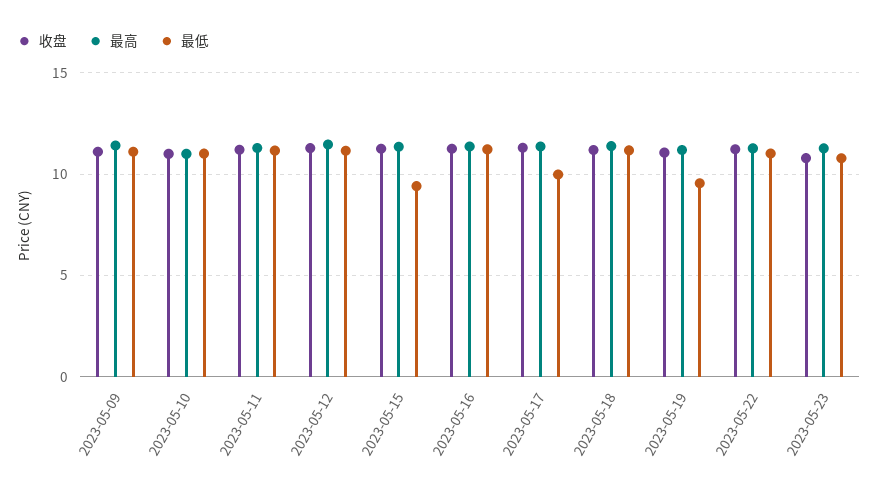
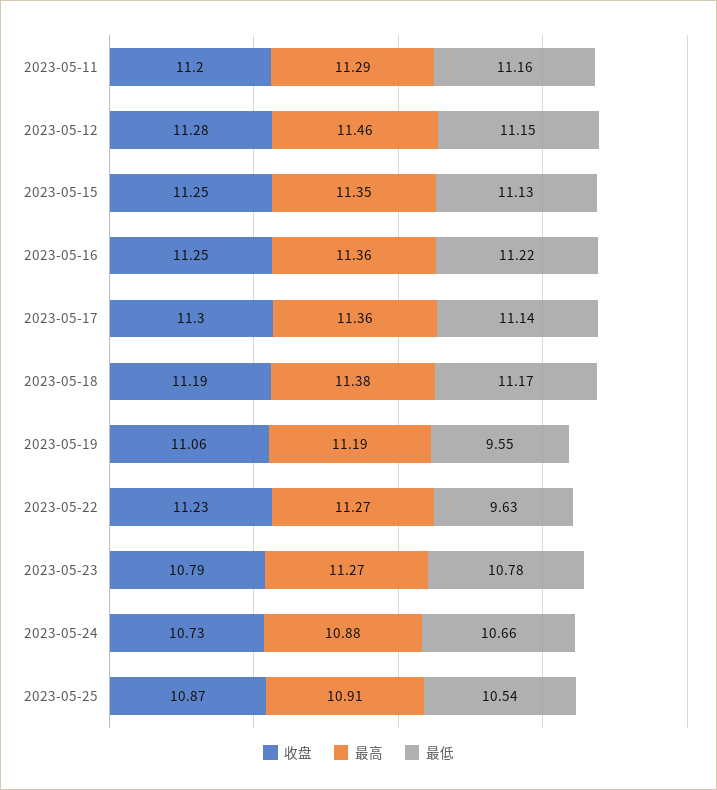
收盘, 2023-05-09: 11 -> none
最高, 2023-05-09: 11.5 -> none
最低, 2023-05-09: 11 -> none
收盘, 2023-05-10: 11 -> none
最高, 2023-05-10: 11 -> none
最低, 2023-05-10: 11 -> none
最低, 2023-05-15: 9.5 -> 11.13
最低, 2023-05-17: 10 -> 11.14
最低, 2023-05-22: 11 -> 9.63
收盘, 2023-05-24: none -> 10.73
最高, 2023-05-24: none -> 10.88
最低, 2023-05-24: none -> 10.66
收盘, 2023-05-25: none -> 10.87
最高, 2023-05-25: none -> 10.91
最低, 2023-05-25: none -> 10.54

